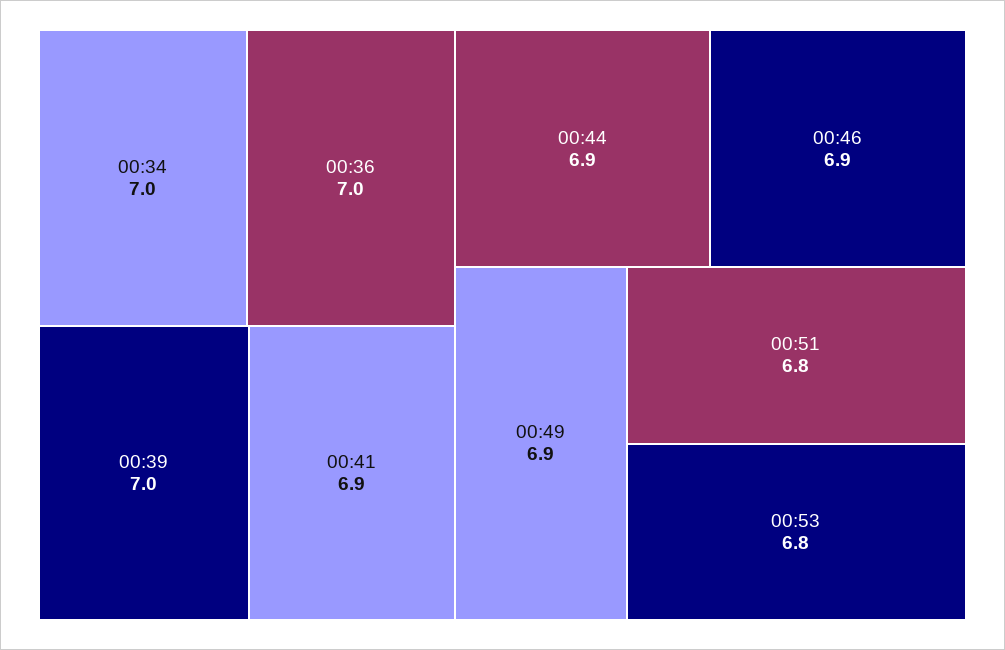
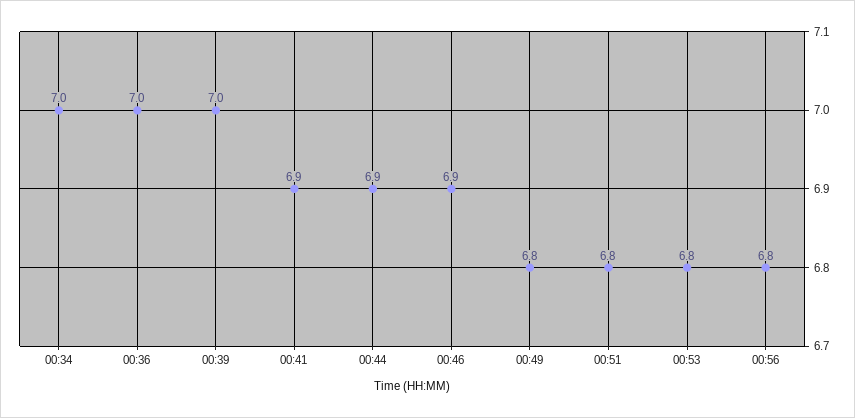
00:49: 6.9 -> 6.8
00:56: none -> 6.8

